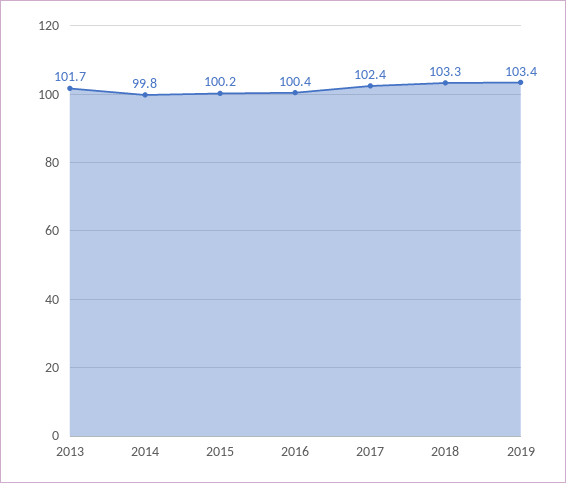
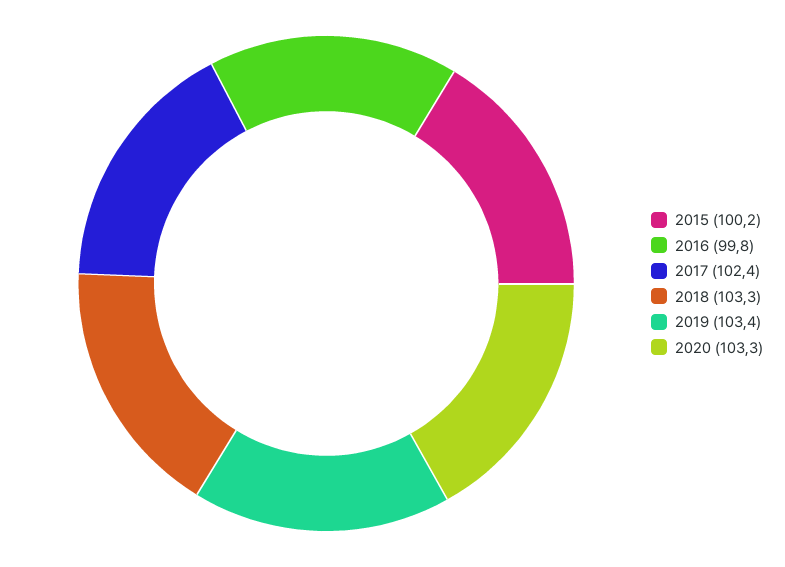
2013: 101.7 -> none
2014: 99.8 -> none
2016: 100.4 -> 99.8
2020: none -> 103.3

